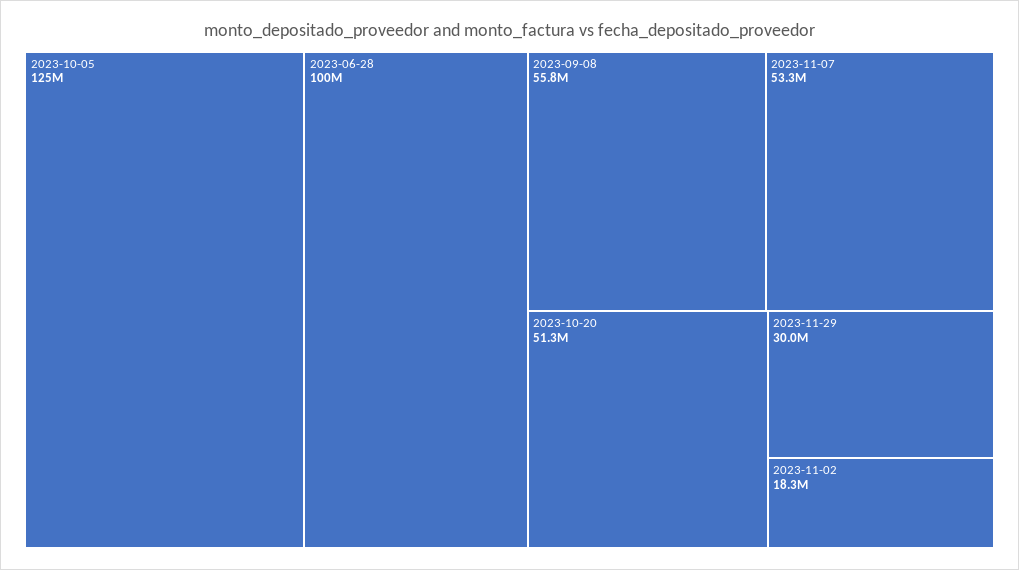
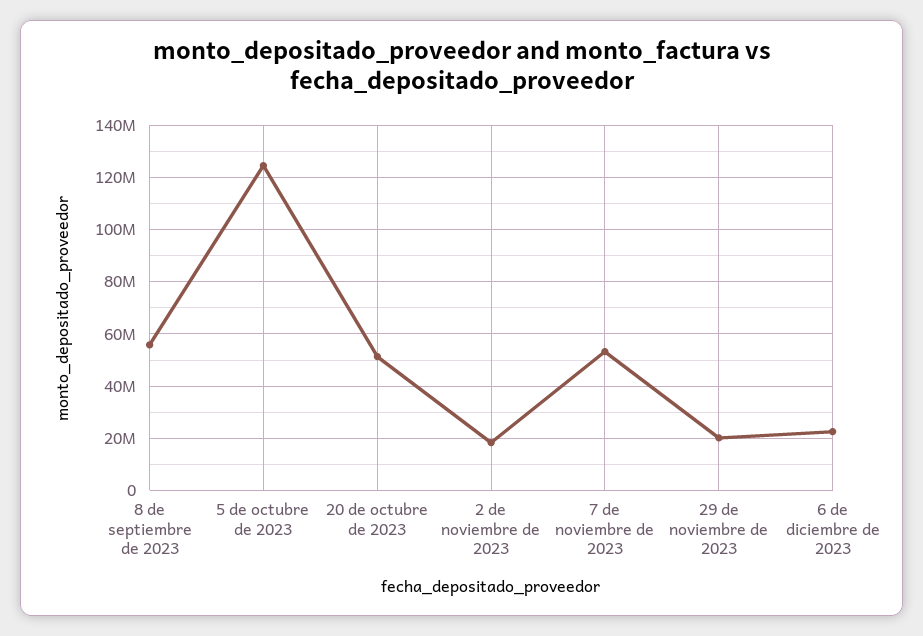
2023-06-28: 100000000 -> none
2023-11-29: 30000000 -> 20000000
6 de diciembre de 2023: none -> 22500000

